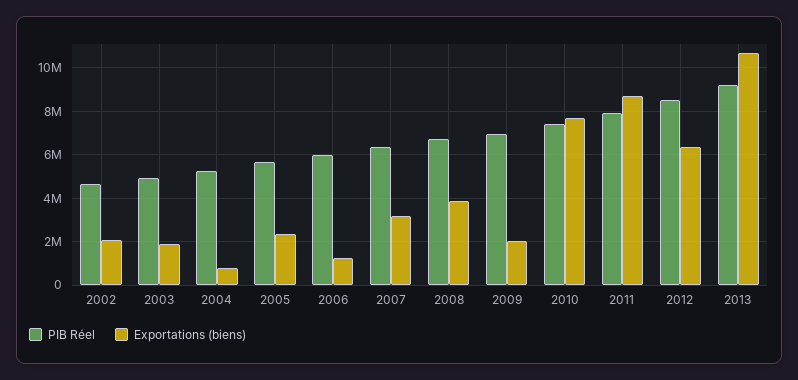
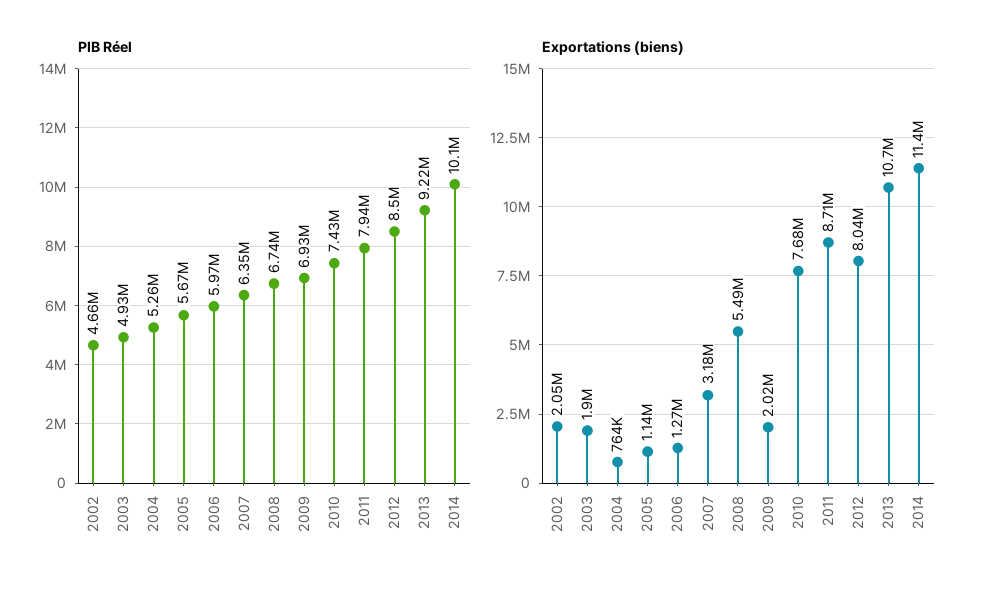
Exportations (biens), 2005: 2500000 -> 1140000
Exportations (biens), 2008: 4000000 -> 5490000
Exportations (biens), 2012: 6500000 -> 8040000
PIB Réel, 2014: none -> 10100000
Exportations (biens), 2014: none -> 11400000

